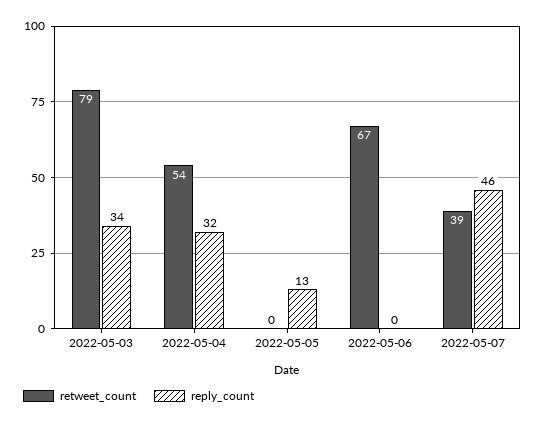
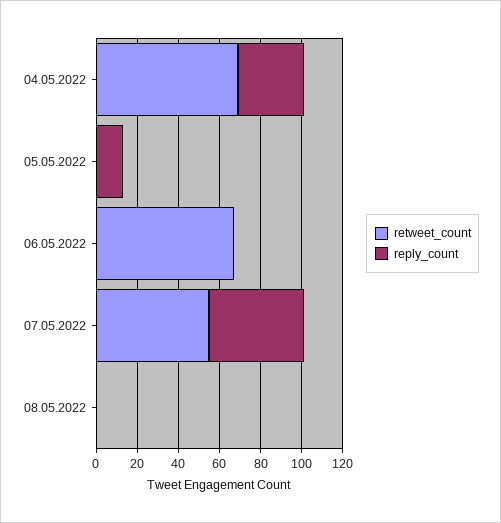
retweet_count, 2022-05-03: 79 -> none
reply_count, 2022-05-03: 34 -> none
retweet_count, 2022-05-04: 54 -> 70
retweet_count, 2022-05-07: 39 -> 55
retweet_count, 08.05.2022: none -> 0
reply_count, 08.05.2022: none -> 0

